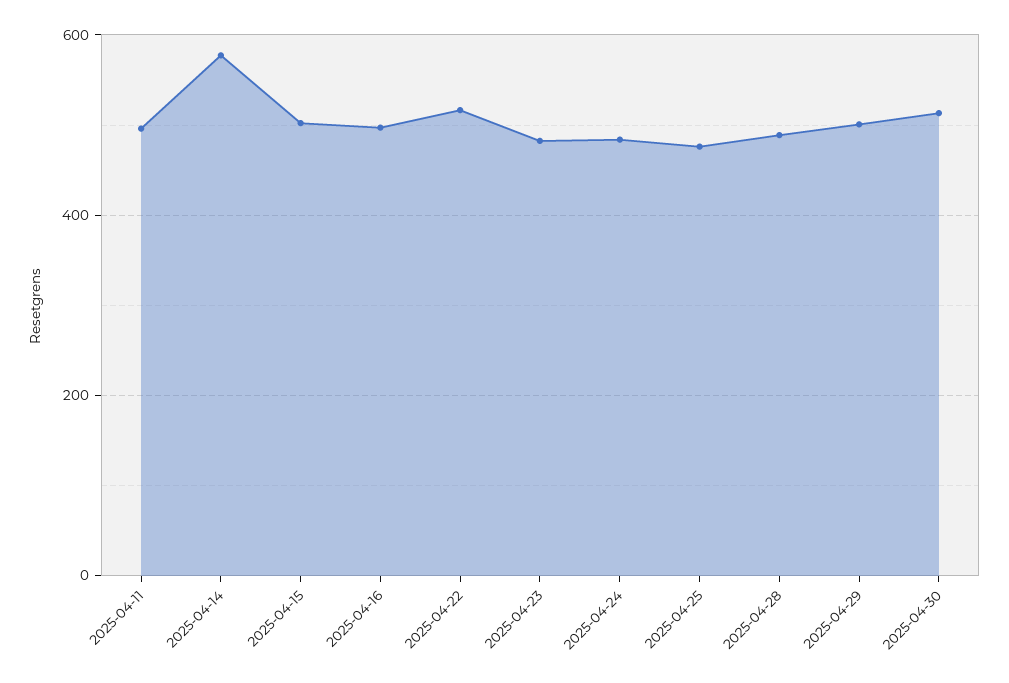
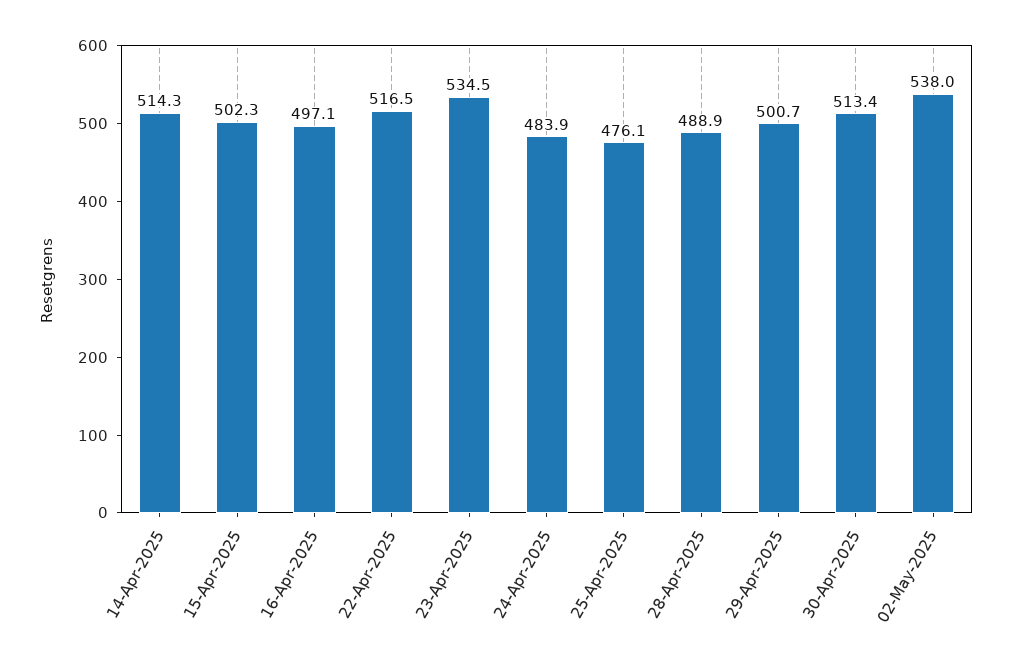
2025-04-11: 500 -> none
2025-04-14: 580 -> 514.3
2025-04-23: 480 -> 534.5
02-May-2025: none -> 538

